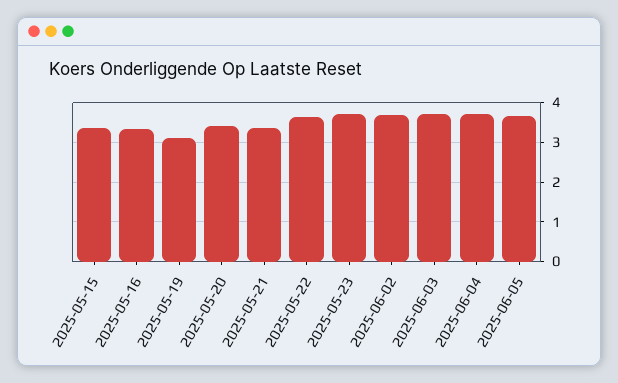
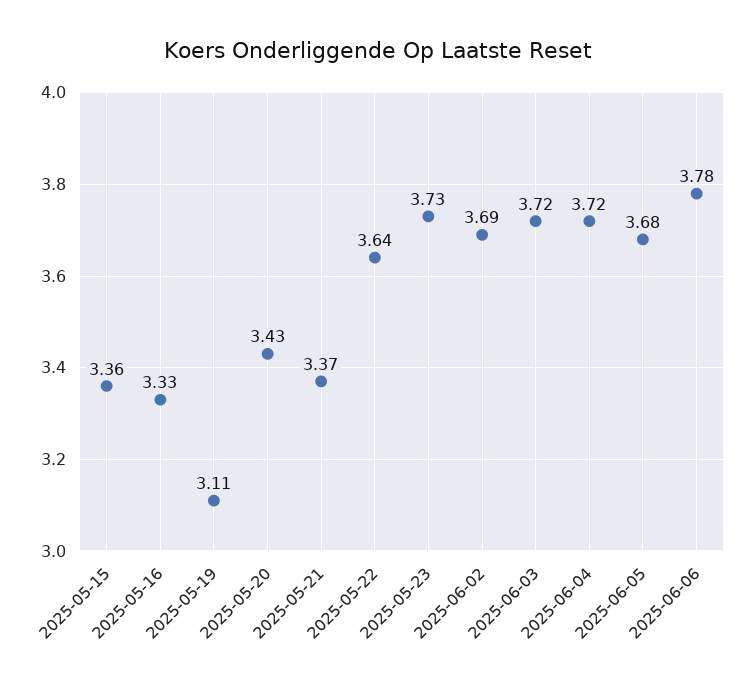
2025-06-06: none -> 3.78

